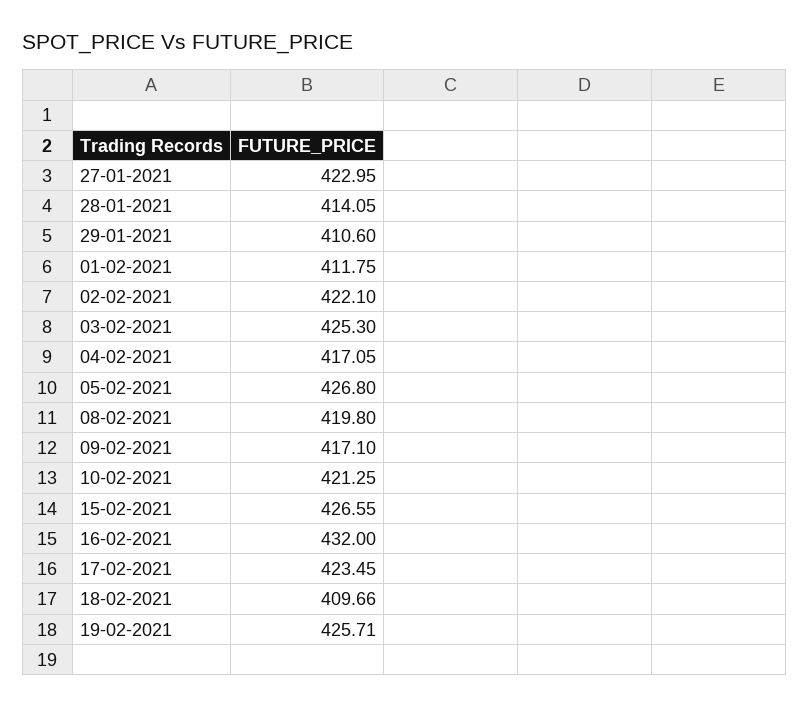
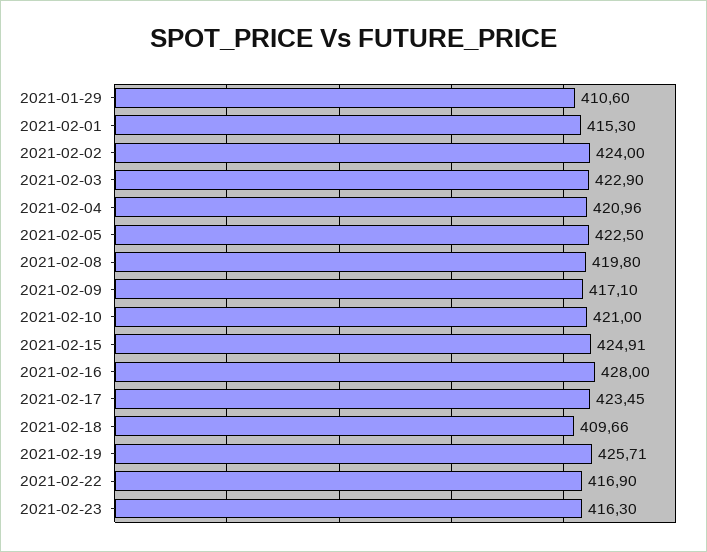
27-01-2021: 422.95 -> none
28-01-2021: 414.05 -> none
01-02-2021: 411.75 -> 415.3
02-02-2021: 422.1 -> 424
03-02-2021: 425.3 -> 422.9
04-02-2021: 417.05 -> 420.96
05-02-2021: 426.8 -> 422.5
10-02-2021: 421.25 -> 421
15-02-2021: 426.55 -> 424.91
16-02-2021: 432 -> 428
2021-02-22: none -> 416.9
2021-02-23: none -> 416.3

